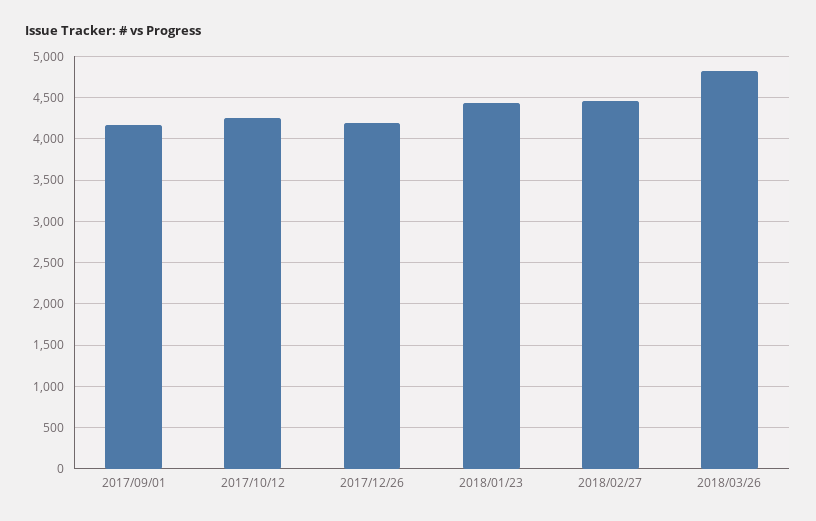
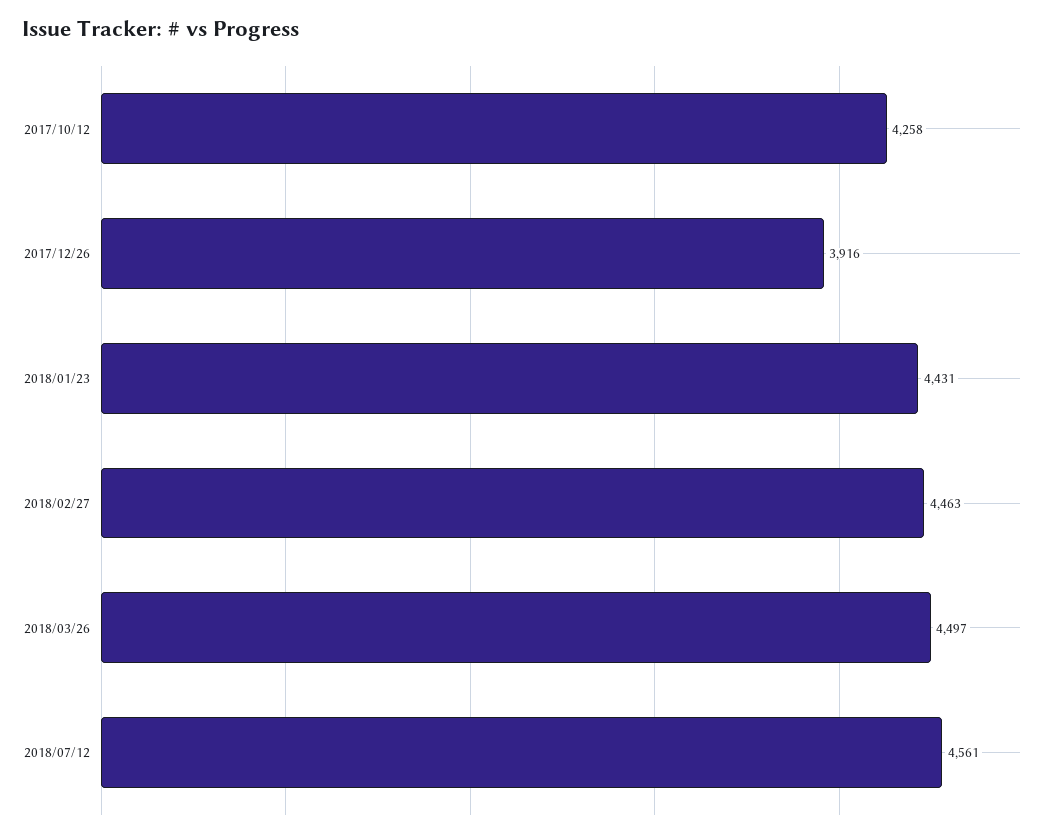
2017/09/01: 4200 -> none
2017/12/26: 4200 -> 3916
2018/03/26: 4800 -> 4497
2018/07/12: none -> 4561

